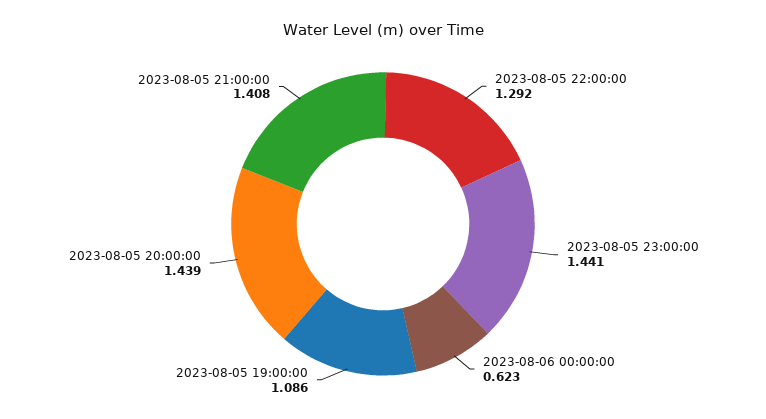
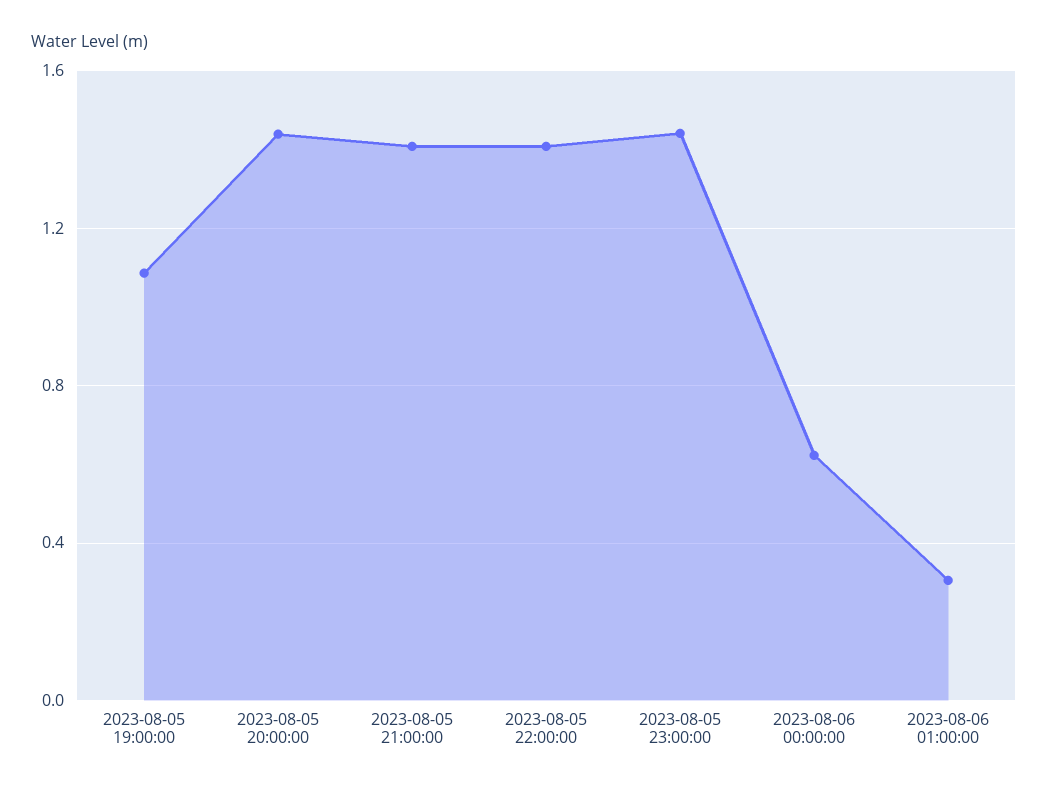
2023-08-05 22:00:00: 1.292 -> 1.4
2023-08-06 01:00:00: none -> 0.3

